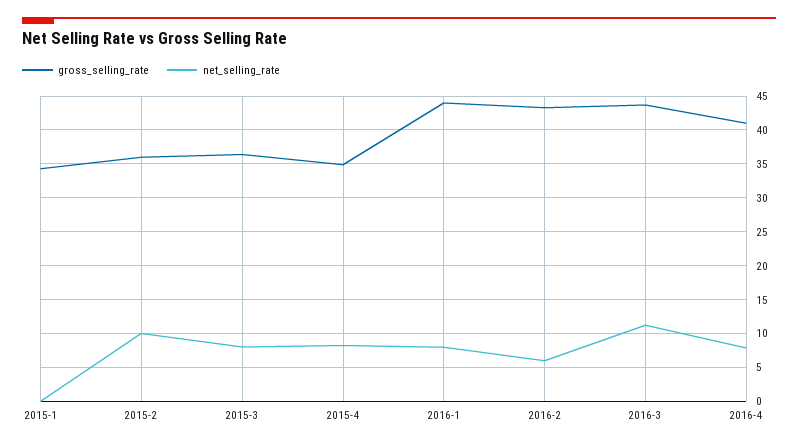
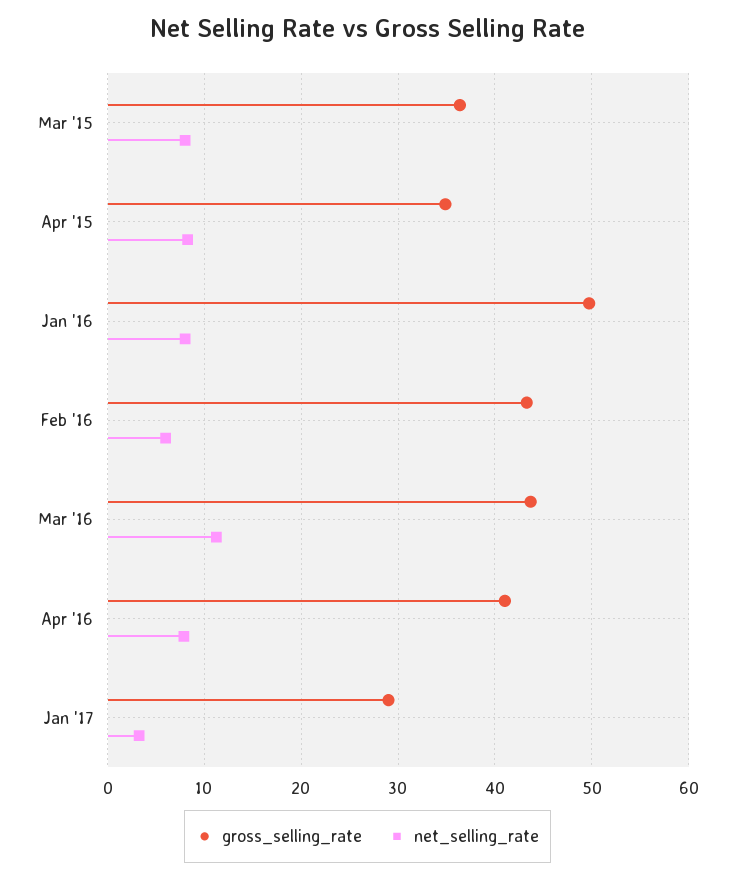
gross_selling_rate, 2015-1: 34 -> none
net_selling_rate, 2015-1: 0 -> none
gross_selling_rate, 2015-2: 36 -> none
net_selling_rate, 2015-2: 10 -> none
gross_selling_rate, 2016-1: 44 -> 50
gross_selling_rate, Jan '17: none -> 29
net_selling_rate, Jan '17: none -> 3

